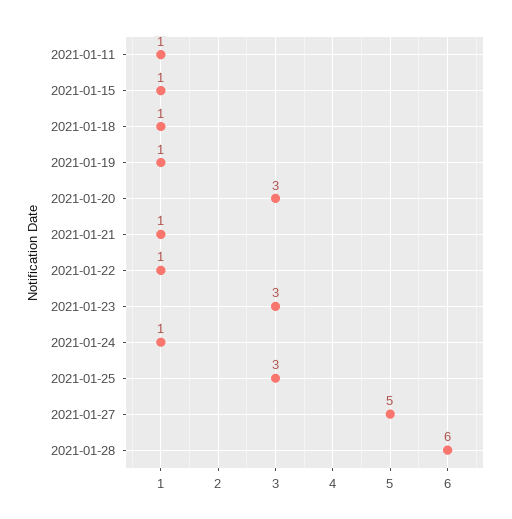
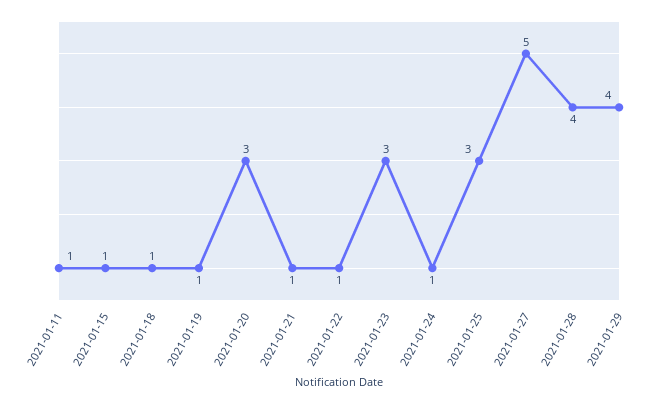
2021-01-28: 6 -> 4
2021-01-29: none -> 4

